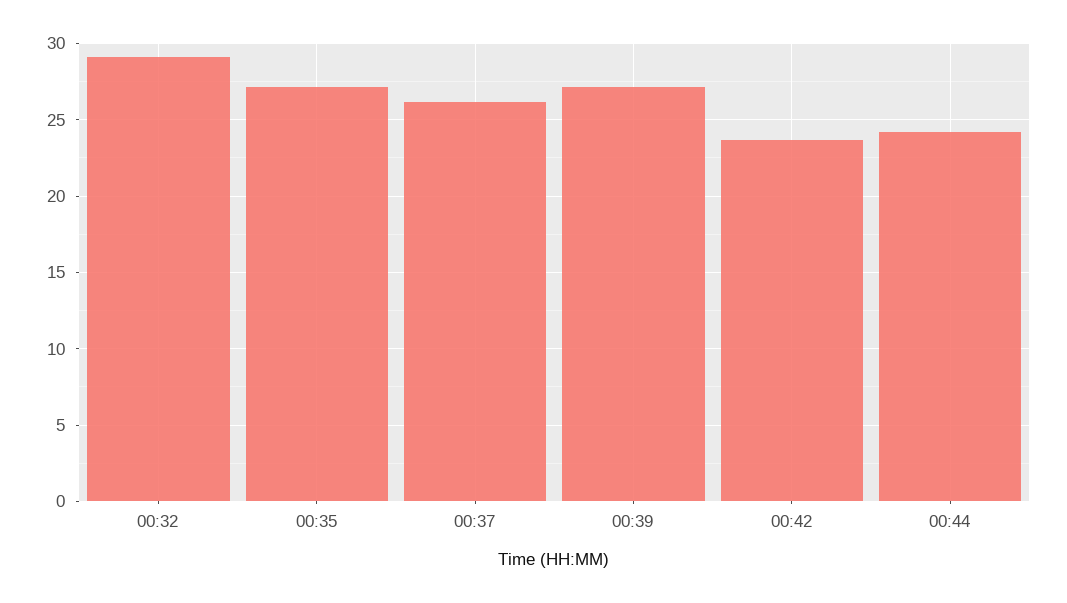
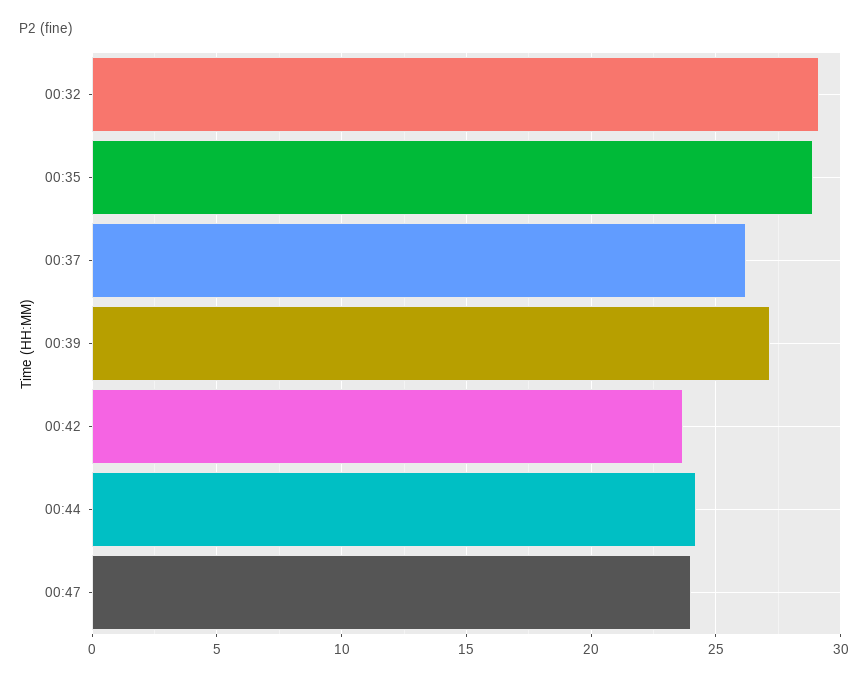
00:35: 27 -> 29
00:47: none -> 24

